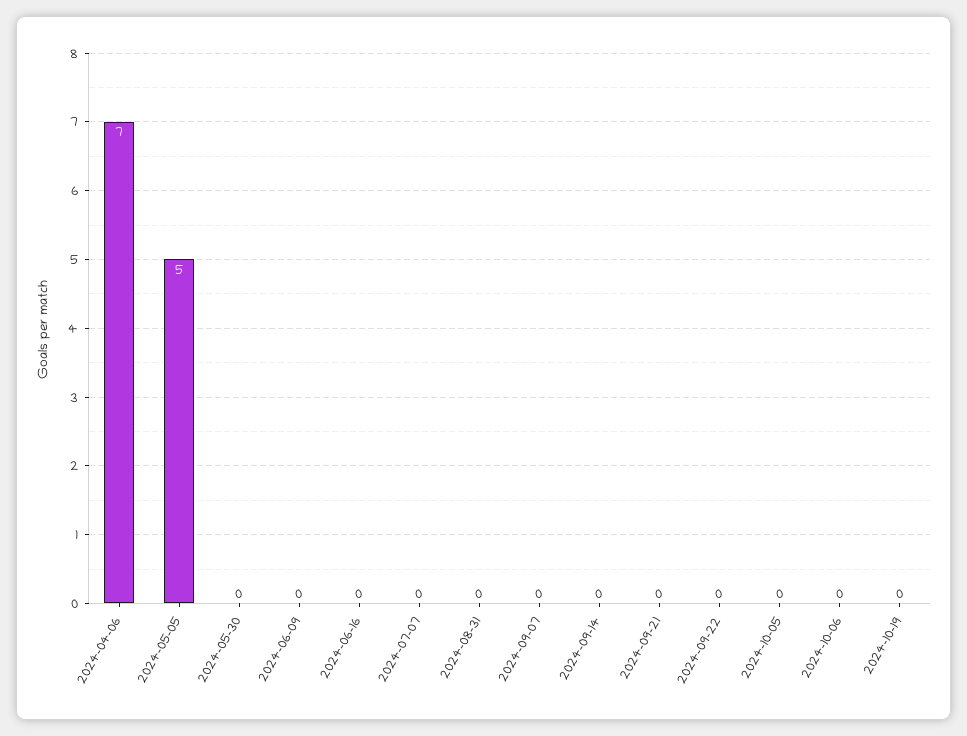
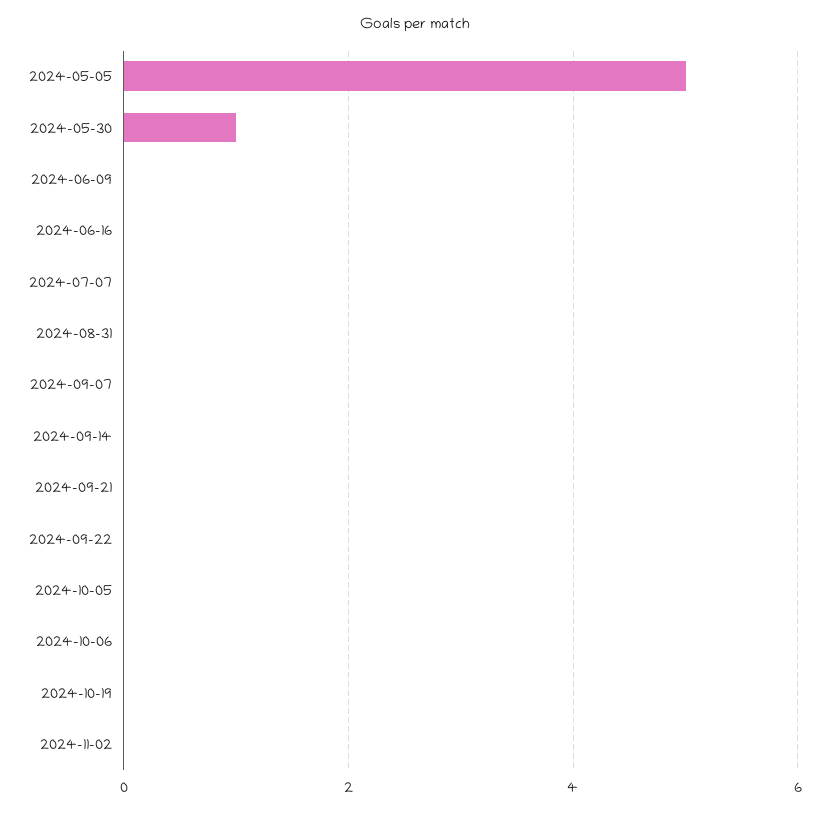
2024-04-06: 7 -> none
2024-05-30: 0 -> 1
2024-11-02: none -> 0

